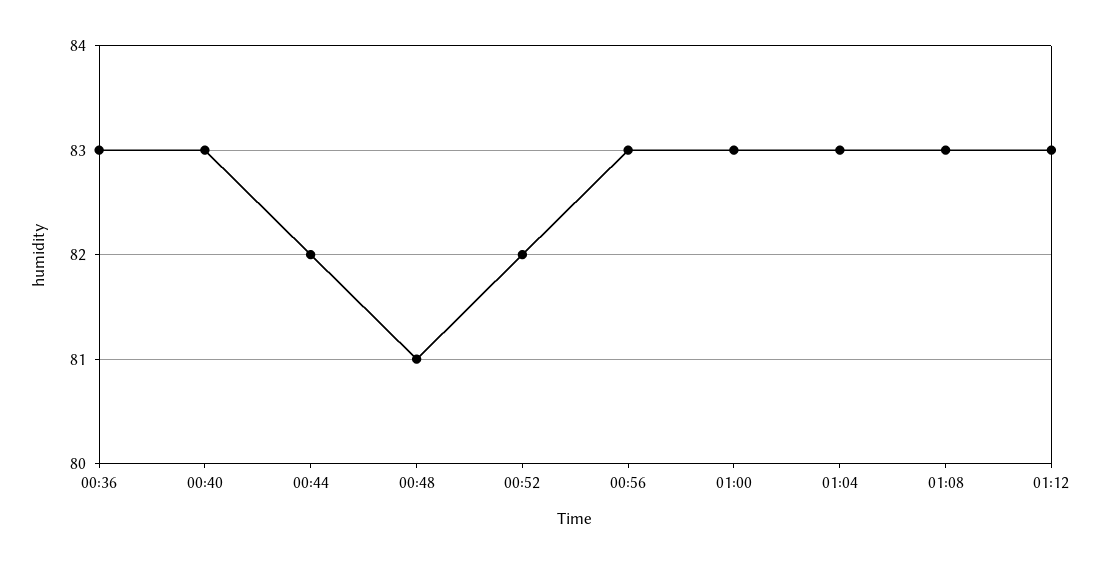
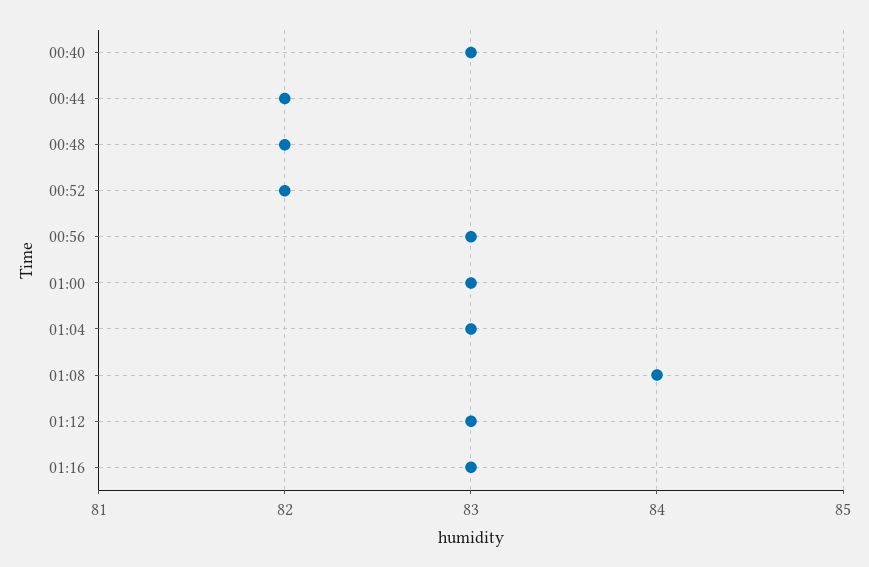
00:36: 83 -> none
00:48: 81 -> 82
01:08: 83 -> 84
01:16: none -> 83

